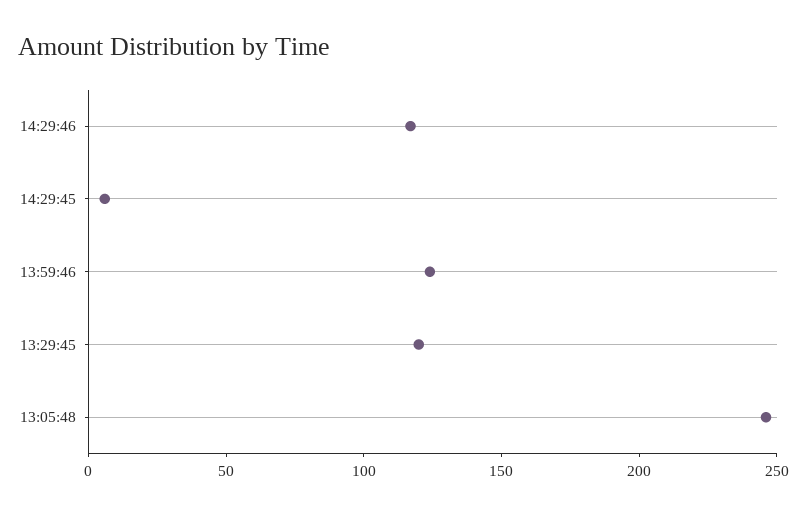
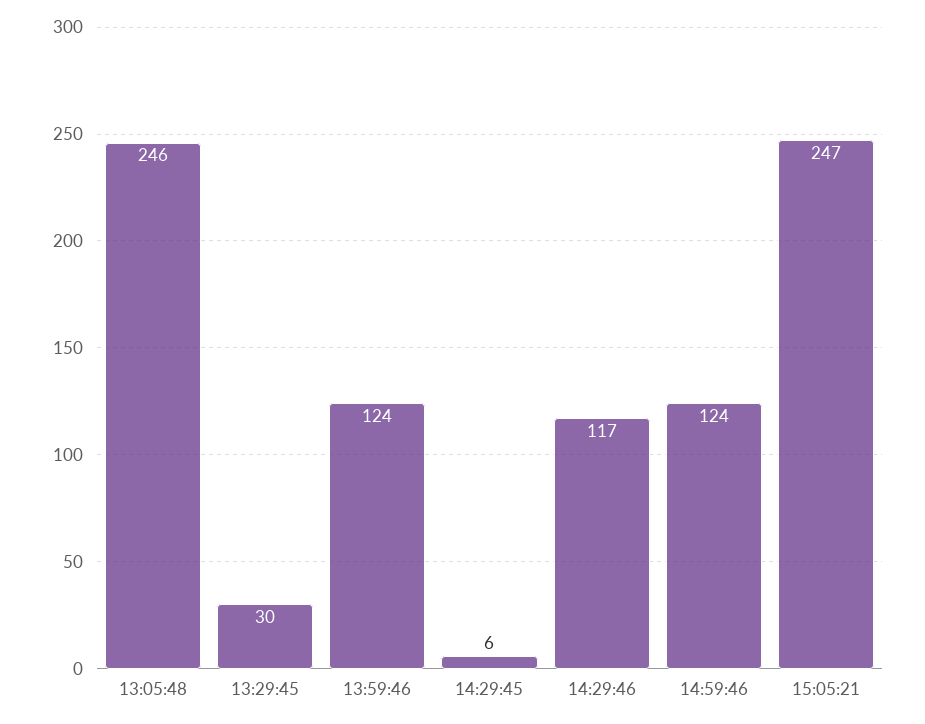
13:29:45: 120 -> 30
14:59:46: none -> 124
15:05:21: none -> 247

